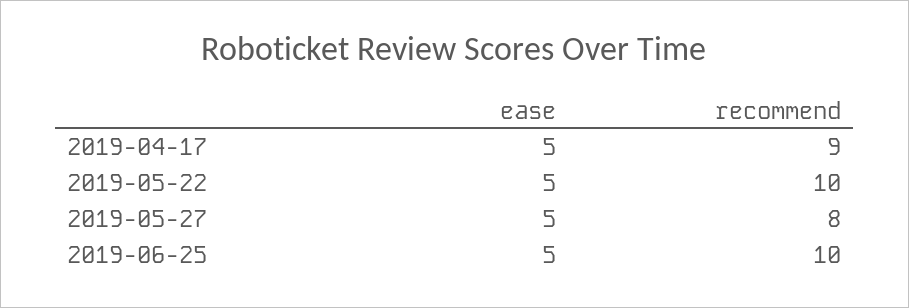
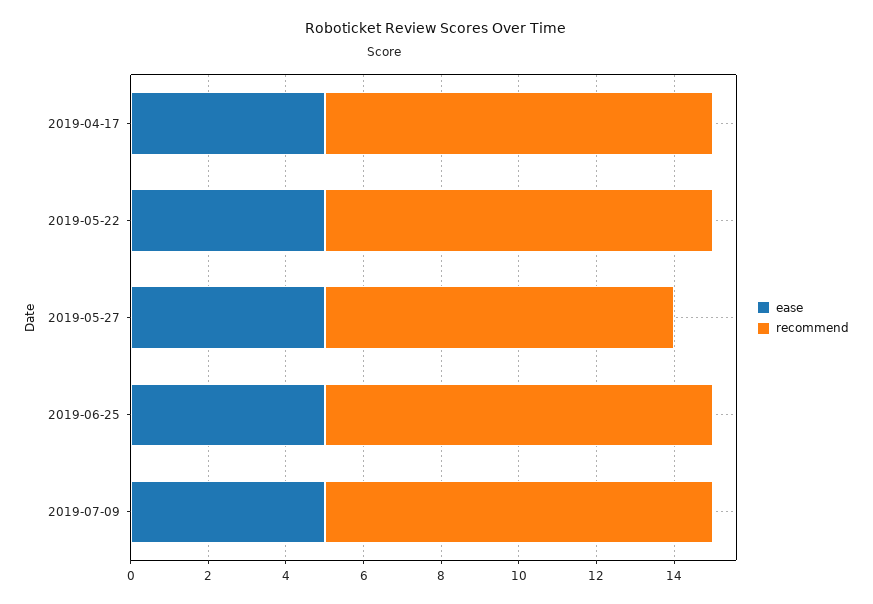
recommend, 2019-04-17: 9 -> 10
recommend, 2019-05-27: 8 -> 9
ease, 2019-07-09: none -> 5
recommend, 2019-07-09: none -> 10

